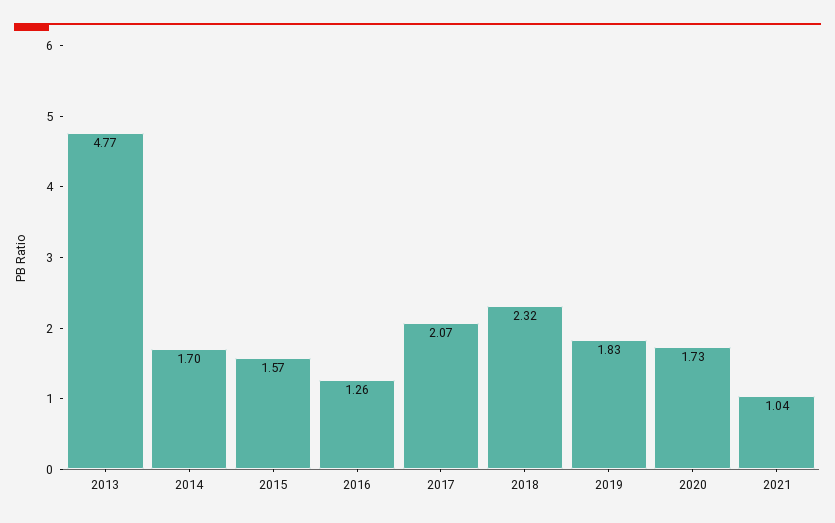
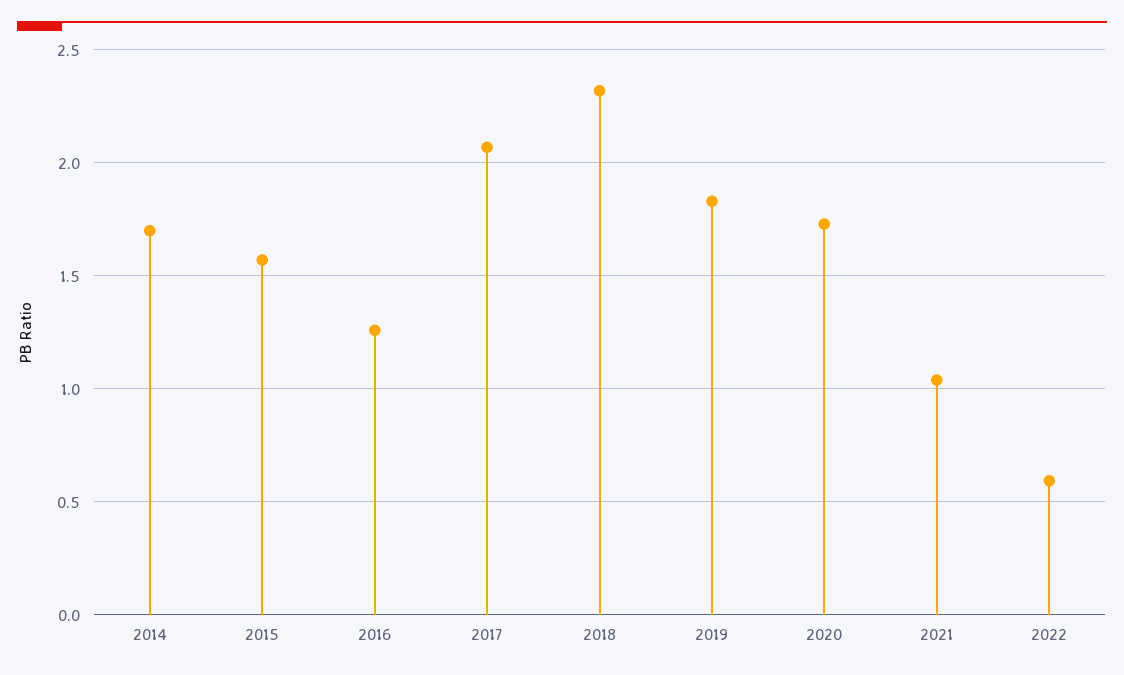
2013: 4.77 -> none
2022: none -> 0.6

